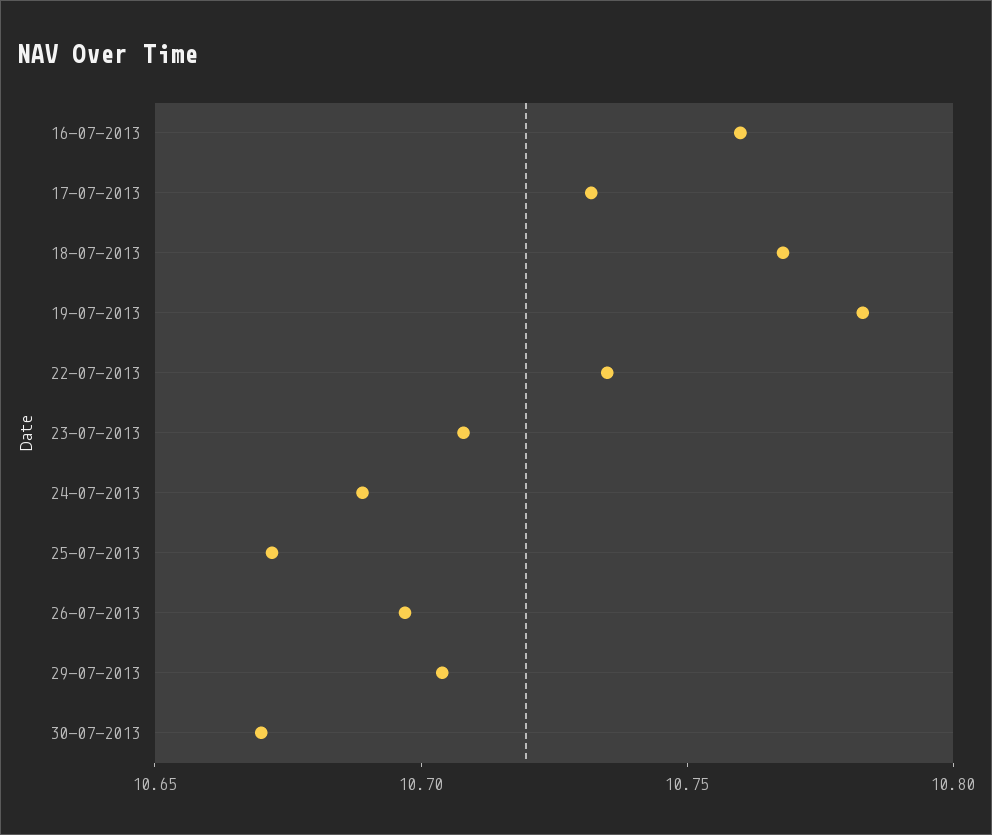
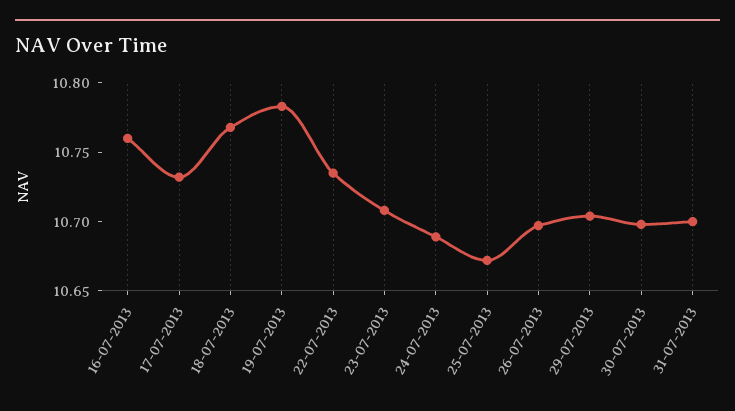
30-07-2013: 10.67 -> 10.7
31-07-2013: none -> 10.7

